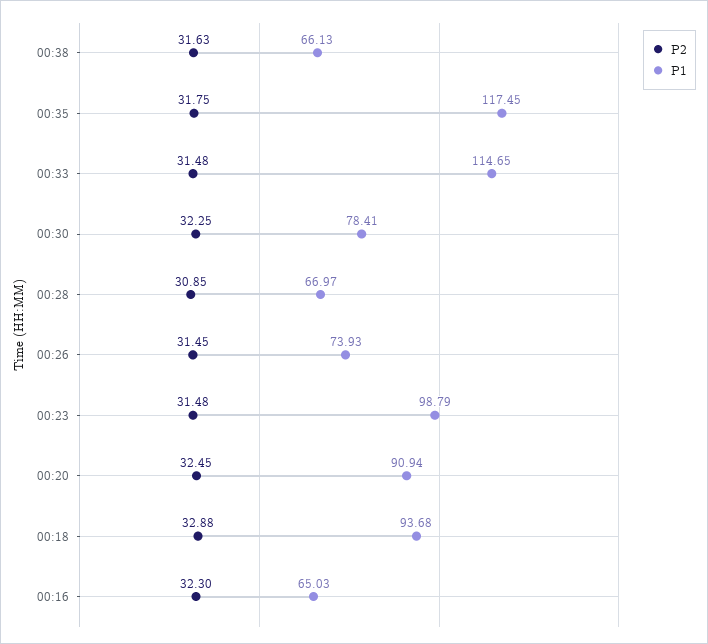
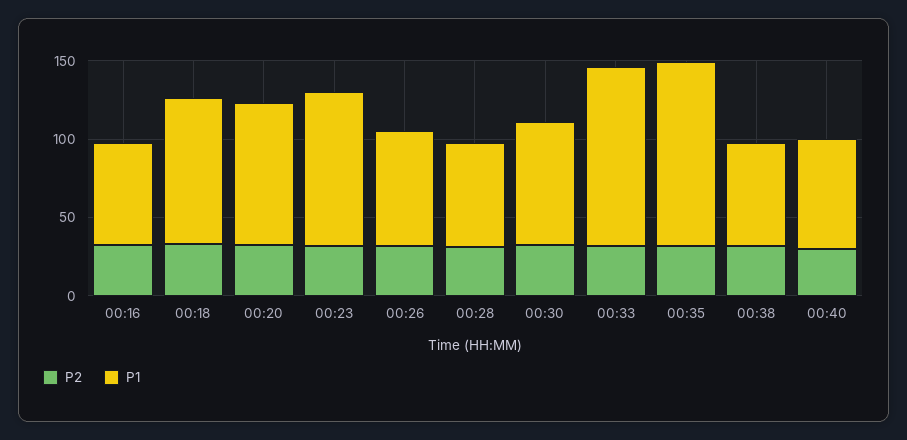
P2, 00:40: none -> 30
P1, 00:40: none -> 70

